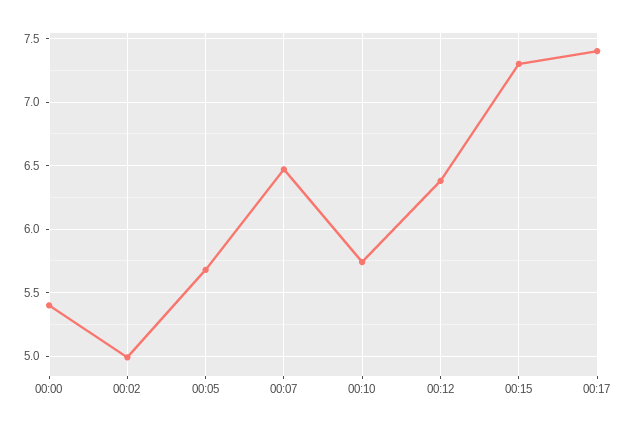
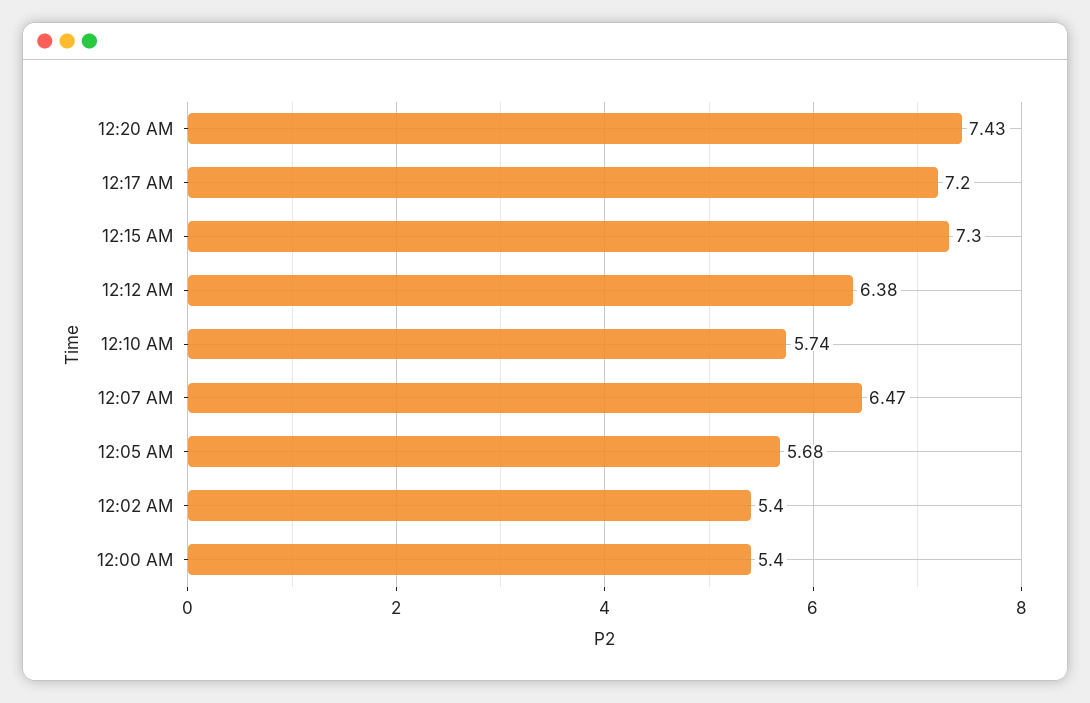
00:02: 5 -> 5.4
00:17: 7.4 -> 7.2
12:20 AM: none -> 7.43

